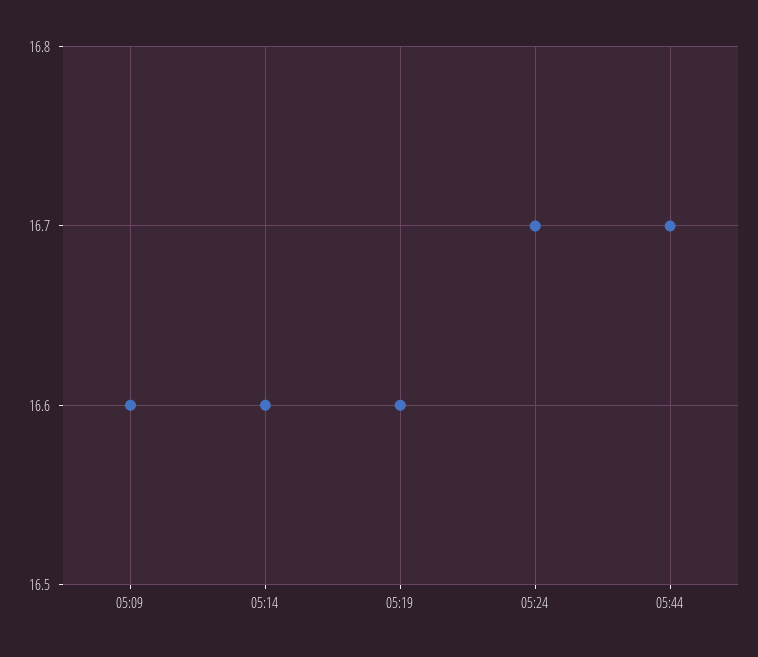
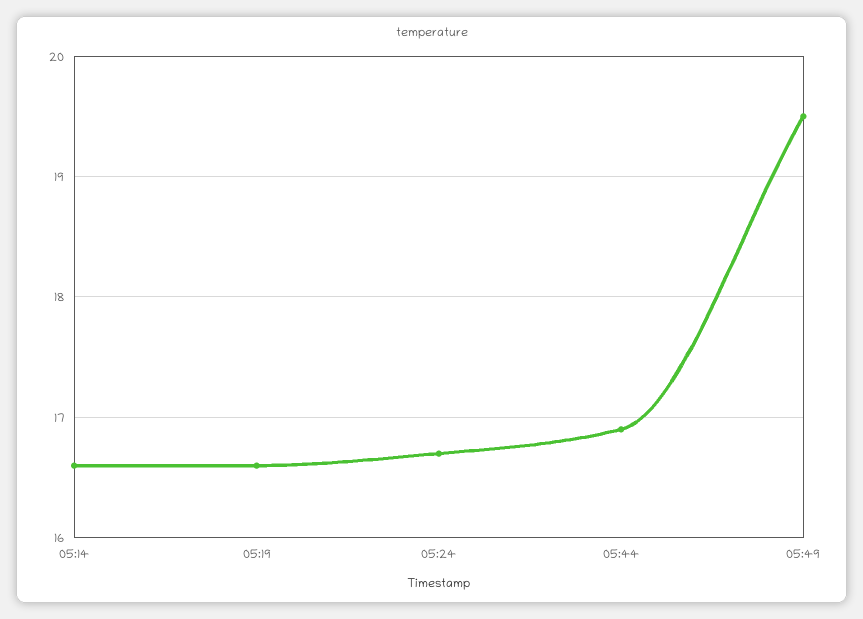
05:09: 16.6 -> none
05:44: 16.7 -> 16.9
05:49: none -> 19.5

